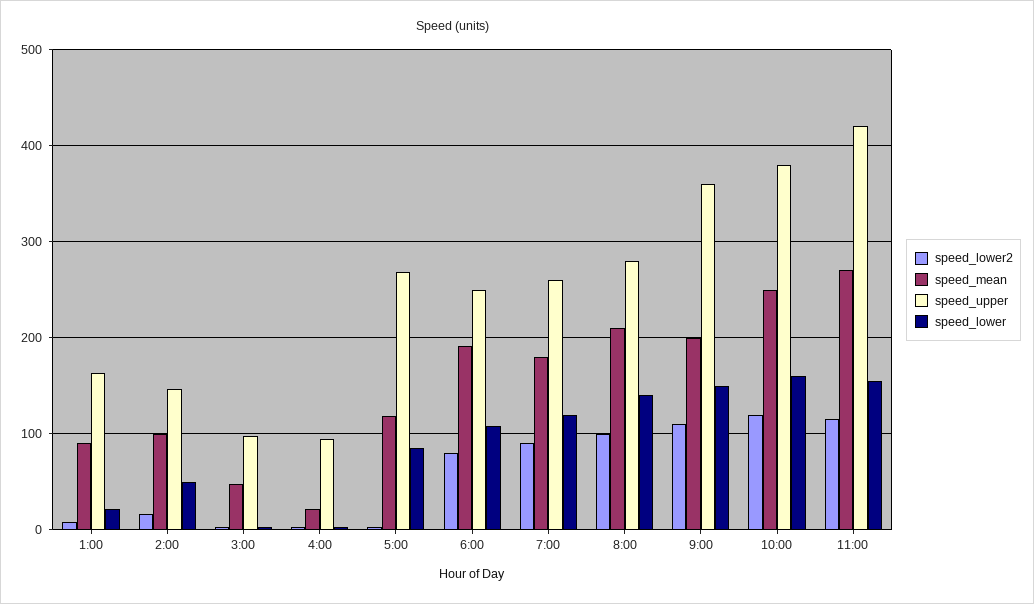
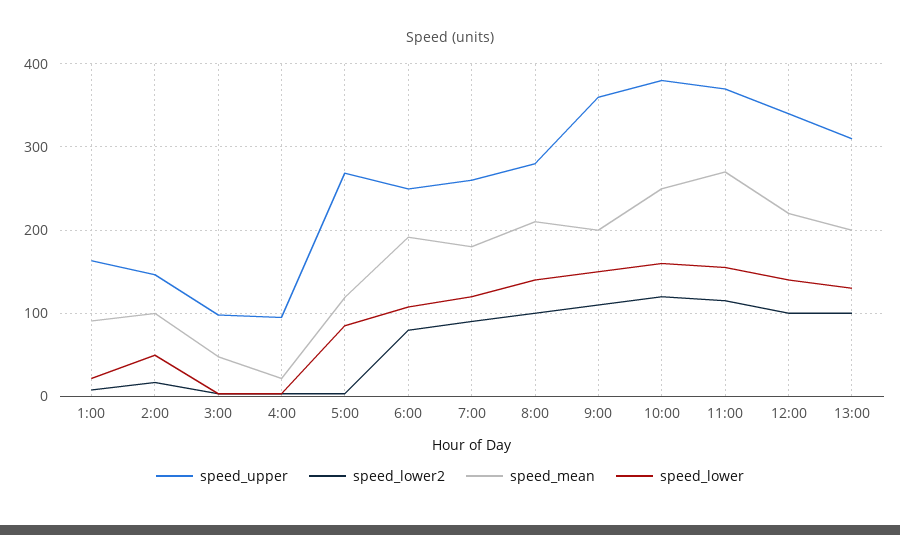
speed_upper, 11:00: 420 -> 370
speed_upper, 12:00: none -> 340
speed_lower2, 12:00: none -> 100
speed_mean, 12:00: none -> 220
speed_lower, 12:00: none -> 140
speed_upper, 13:00: none -> 310
speed_lower2, 13:00: none -> 100
speed_mean, 13:00: none -> 200
speed_lower, 13:00: none -> 130

